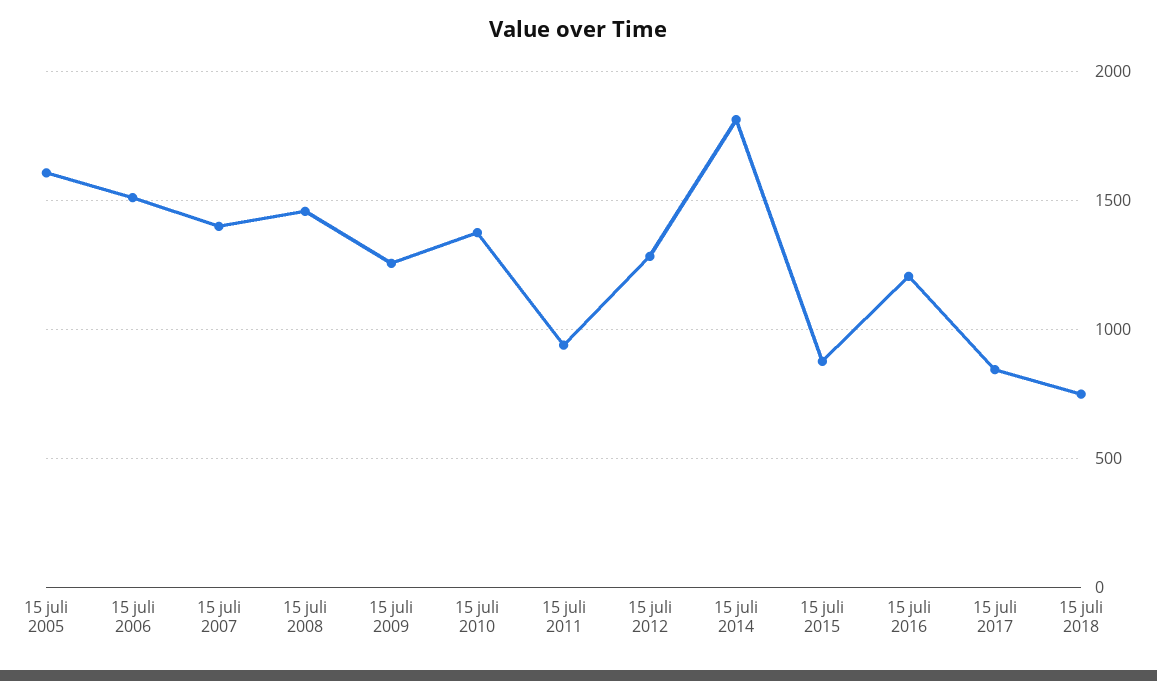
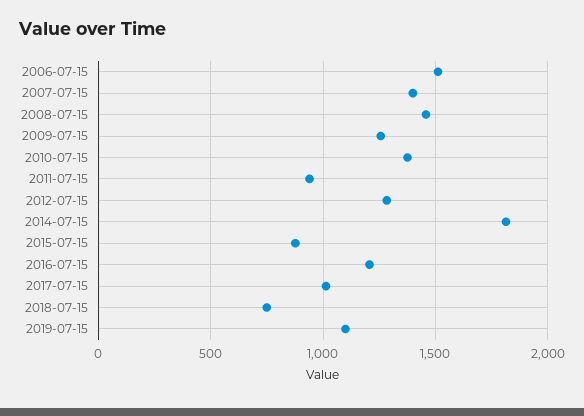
15 juli 2005: 1600 -> none
15 juli 2017: 850 -> 1000
2019-07-15: none -> 1100

